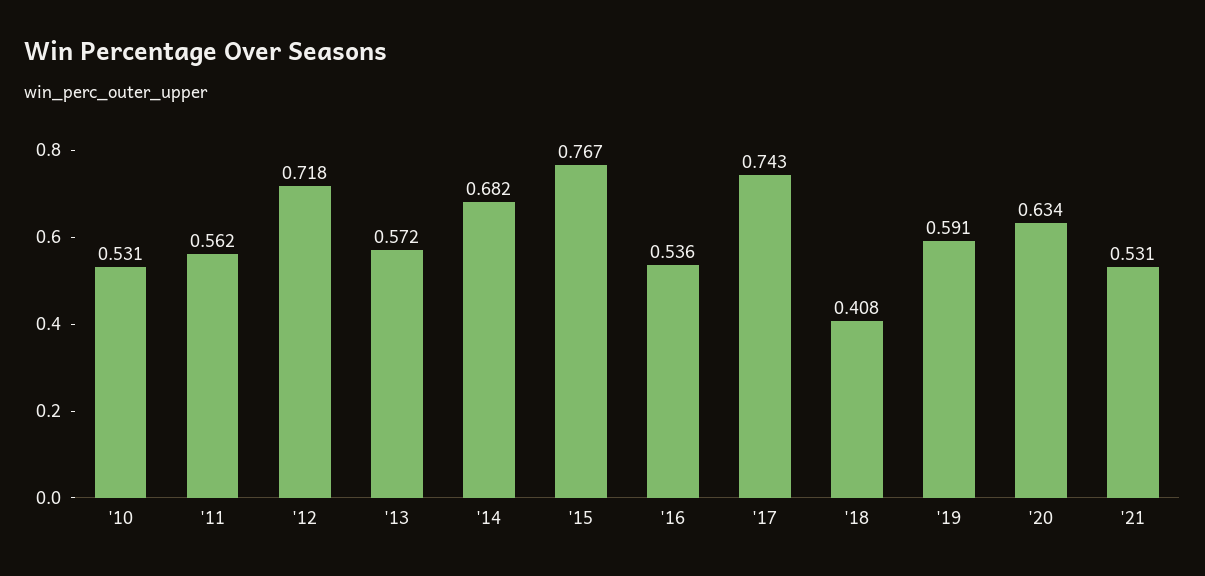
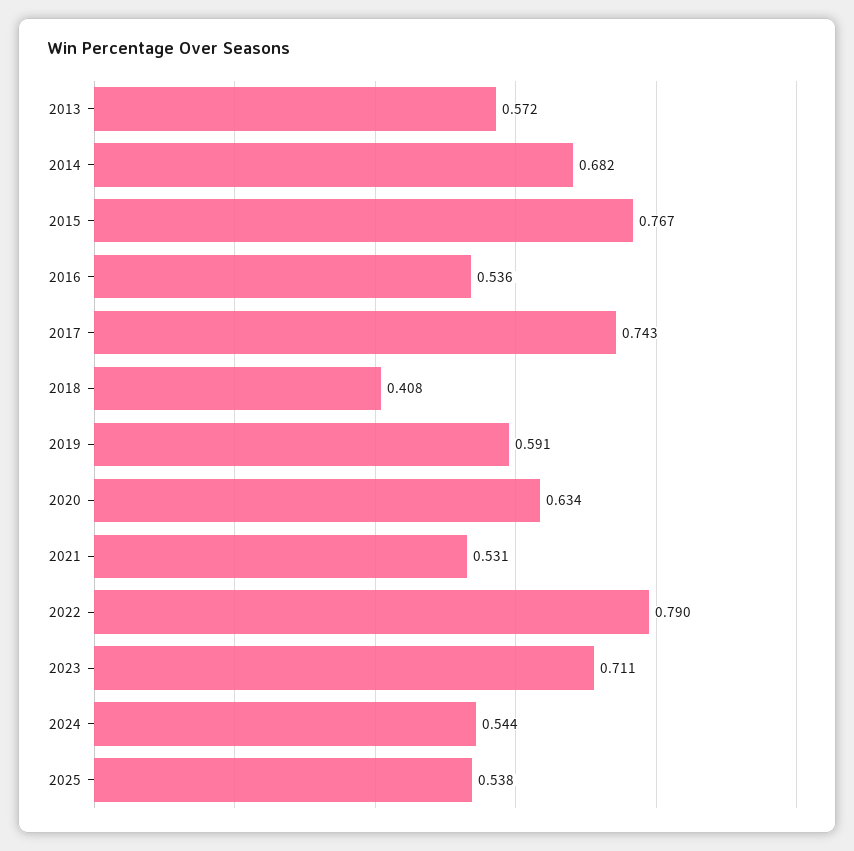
'10: 0.531 -> none
'11: 0.562 -> none
'12: 0.718 -> none
2022: none -> 0.79
2023: none -> 0.711
2024: none -> 0.544
2025: none -> 0.538

